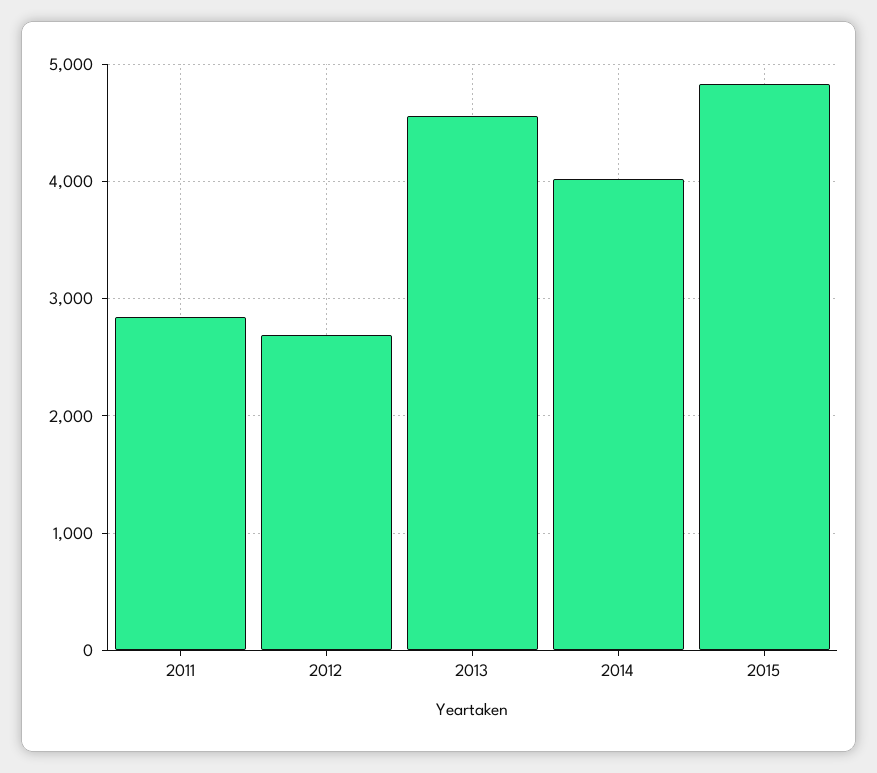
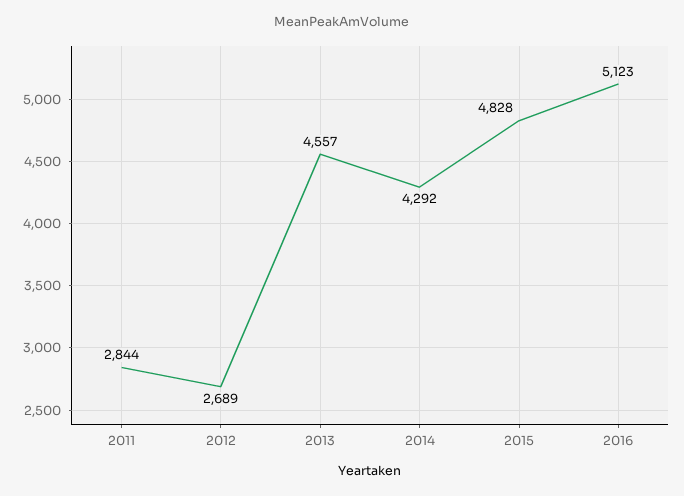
2014: 4000 -> 4292
2016: none -> 5123

